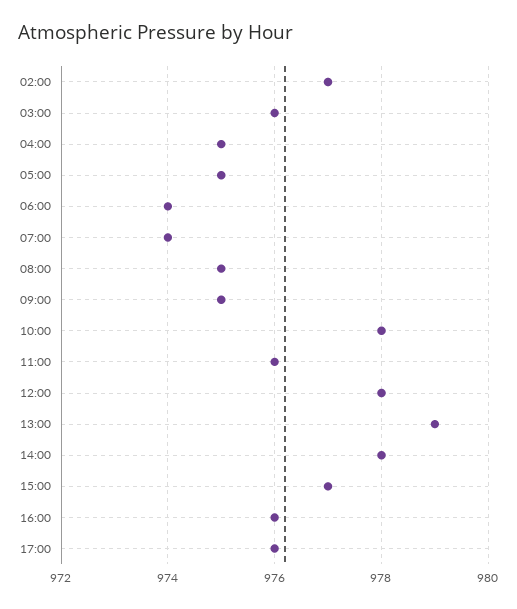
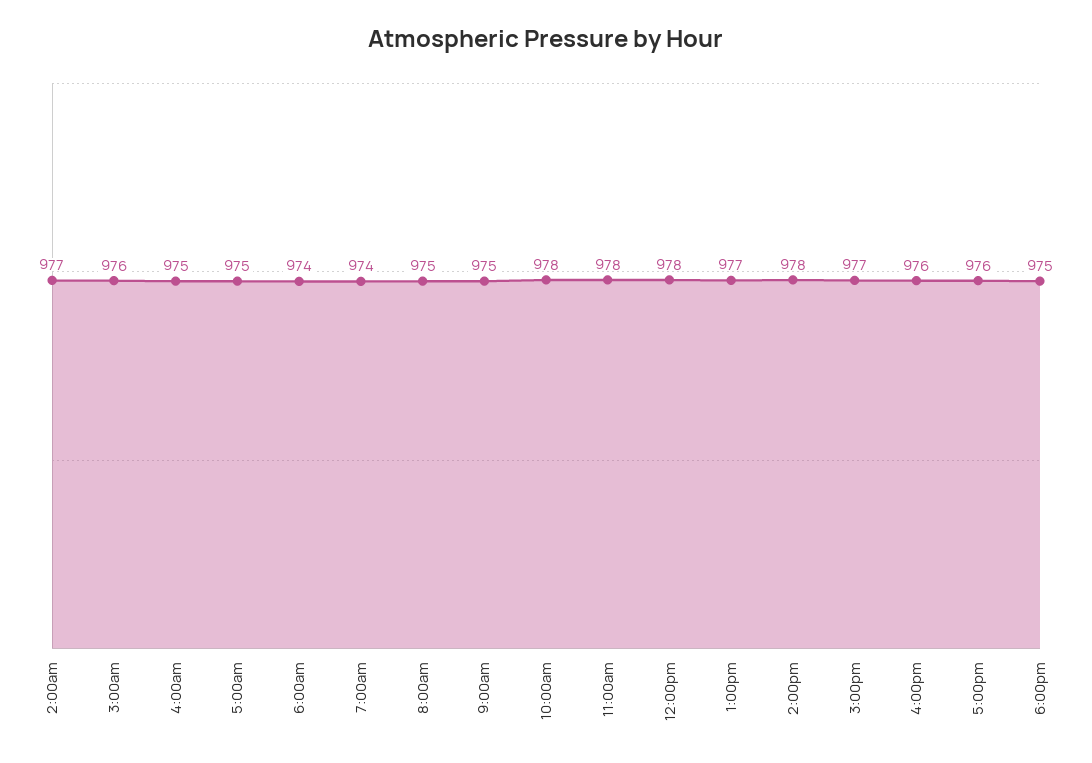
11:00: 976 -> 978
13:00: 979 -> 977
6:00pm: none -> 975

